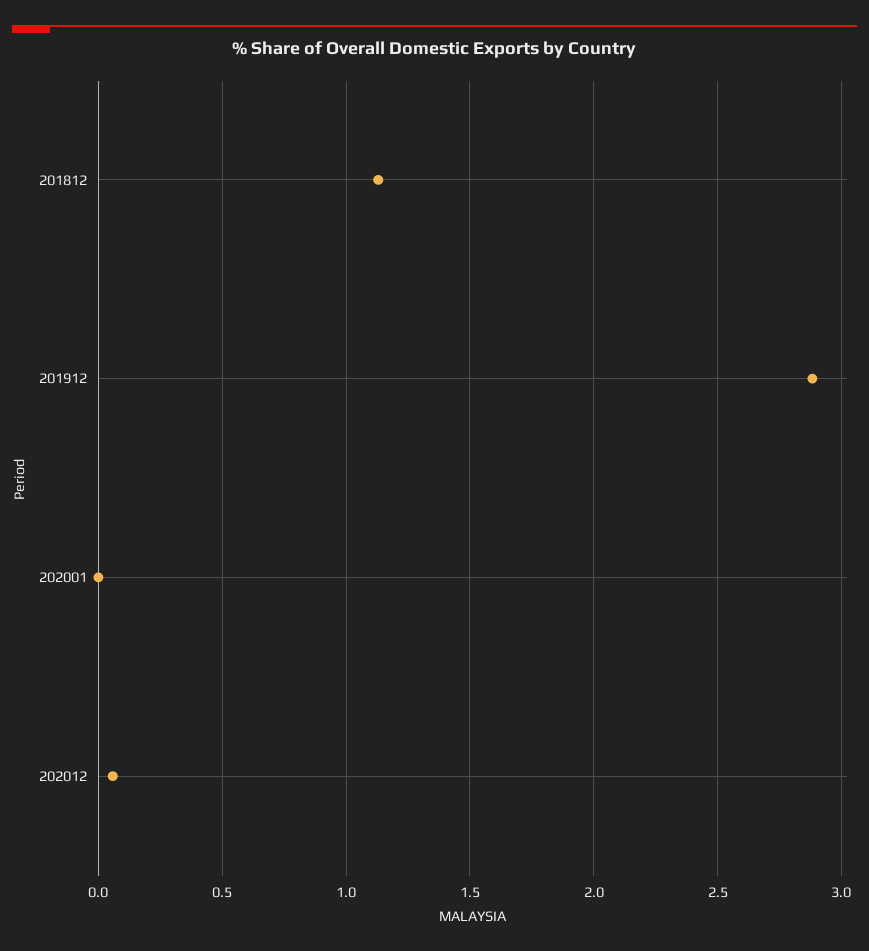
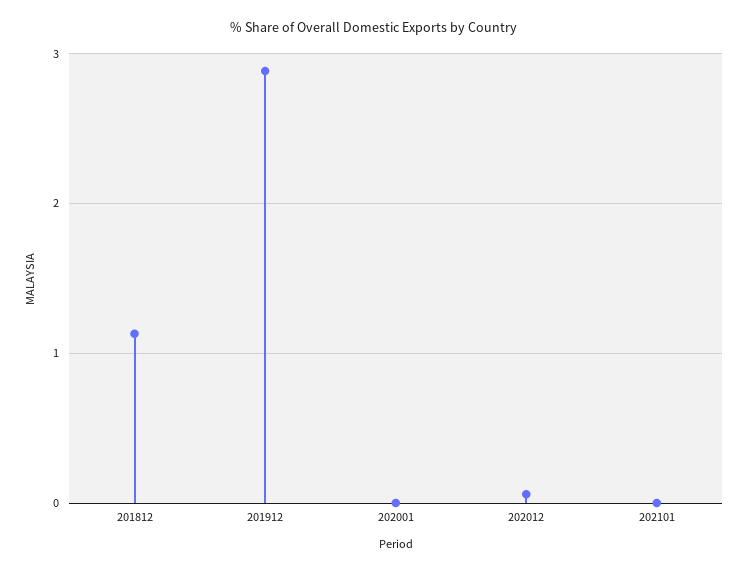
202101: none -> 0

